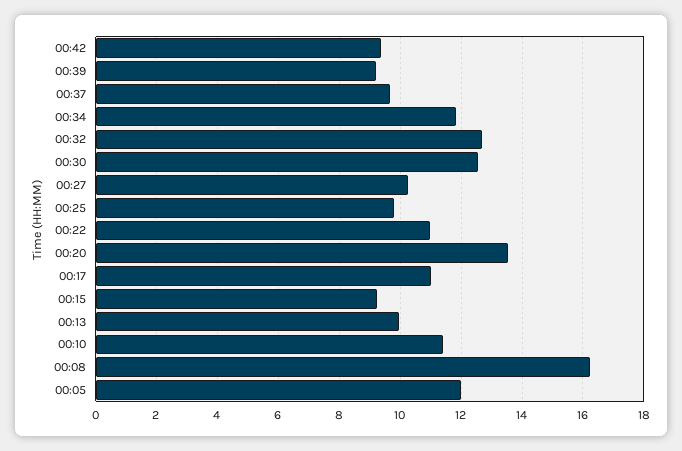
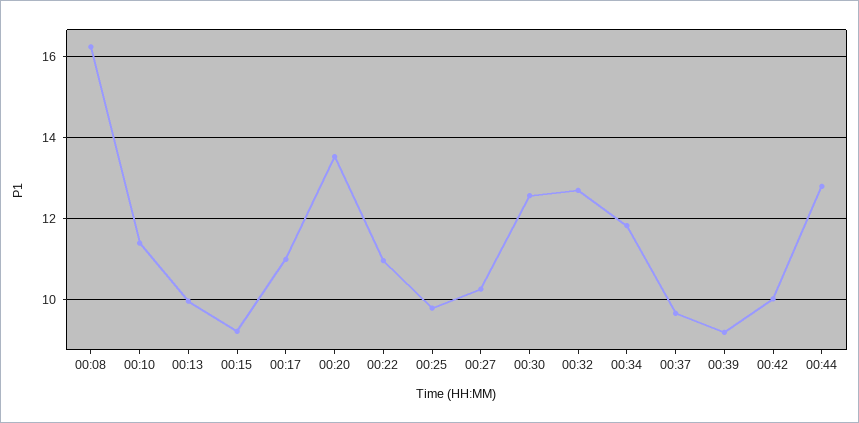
00:42: 9.4 -> 10
00:05: 12 -> none
00:44: none -> 12.8

